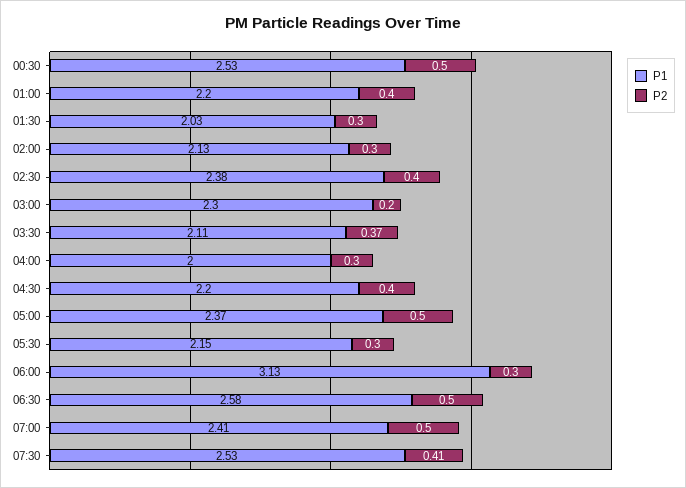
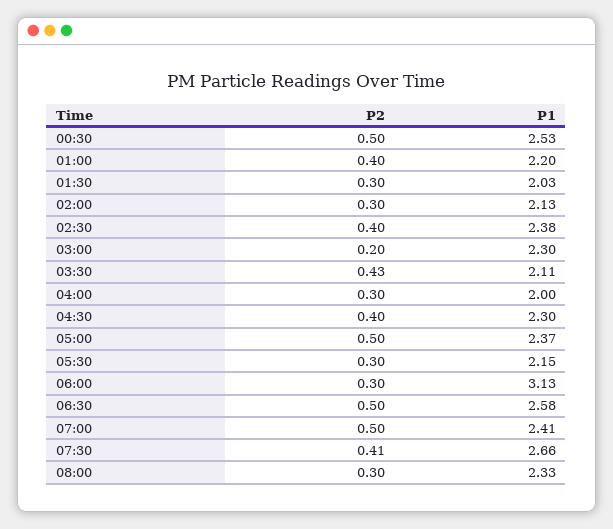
P2, 03:30: 0.37 -> 0.43
P1, 04:30: 2.2 -> 2.3
P1, 07:30: 2.53 -> 2.66
P2, 08:00: none -> 0.3
P1, 08:00: none -> 2.33

